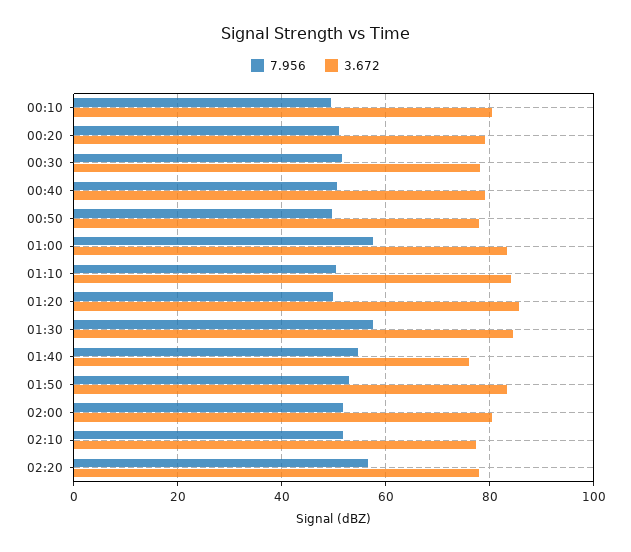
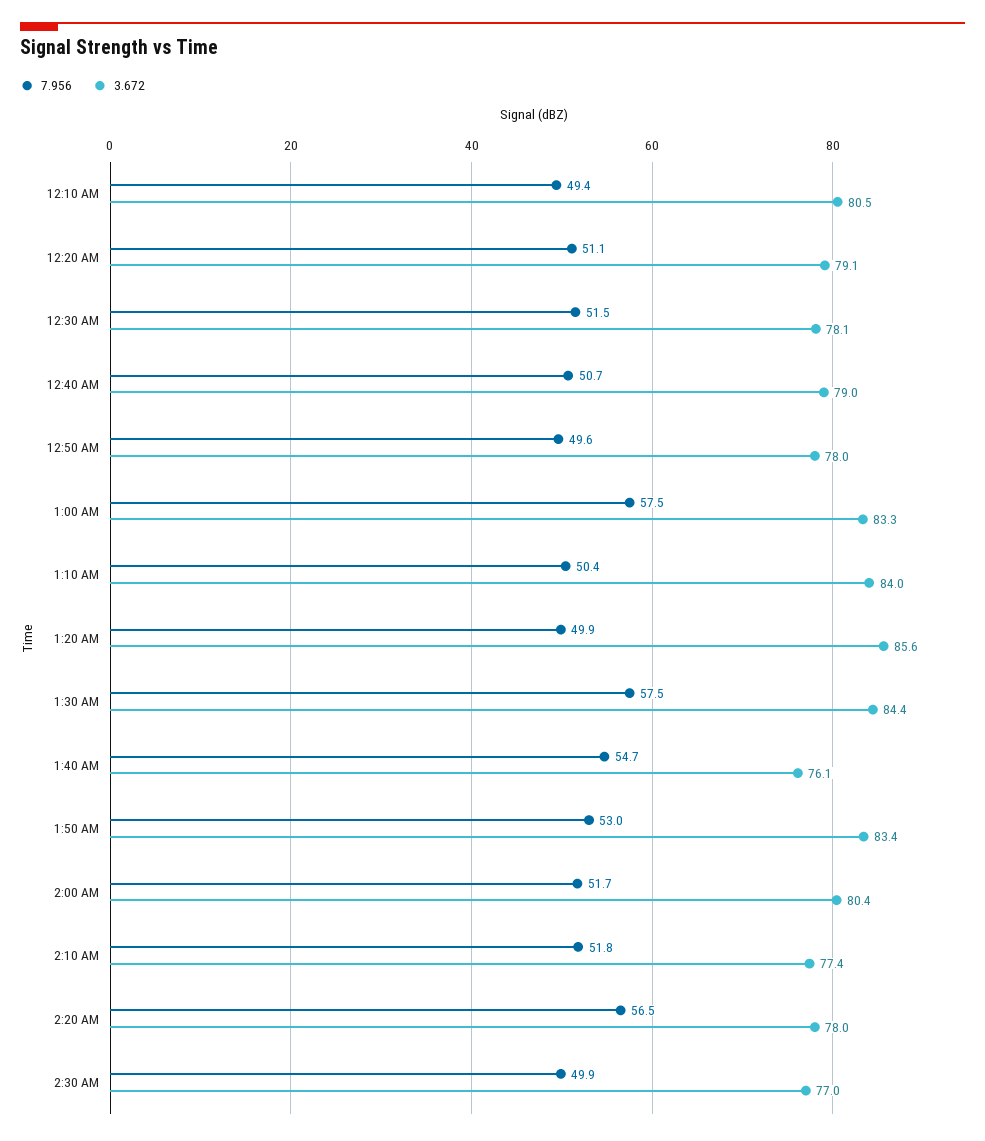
7.956, 2:30 AM: none -> 49.9
3.672, 2:30 AM: none -> 77

